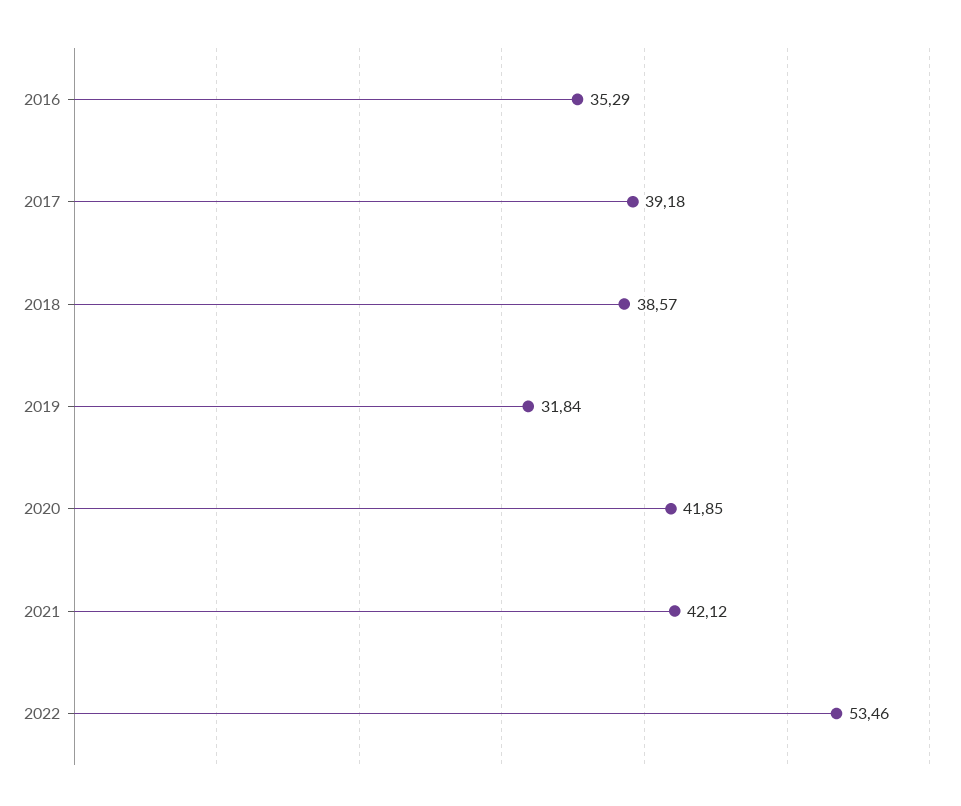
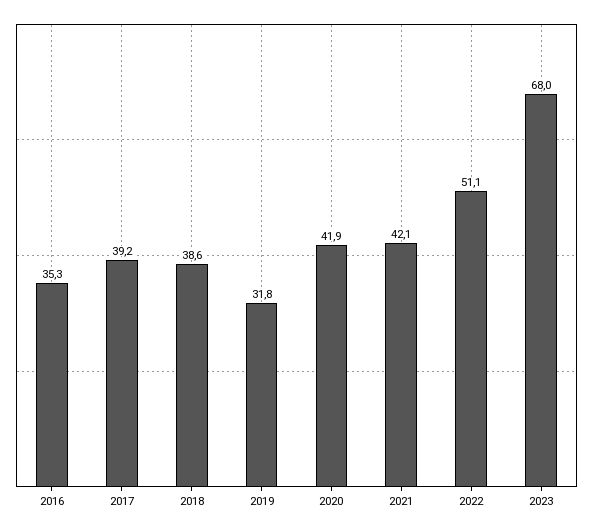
2022: 53.46 -> 51.1
2023: none -> 68

